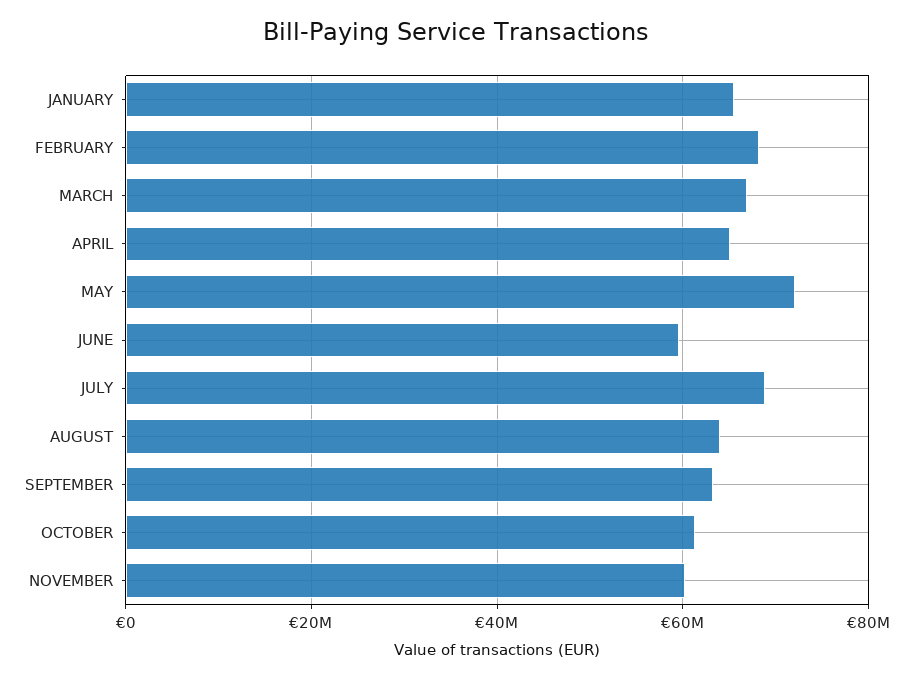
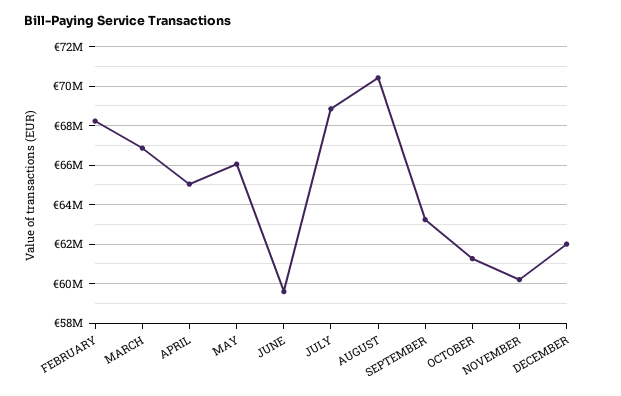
JANUARY: 66000000 -> none
MAY: 72000000 -> 66000000
AUGUST: 64000000 -> 70500000
DECEMBER: none -> 62000000

